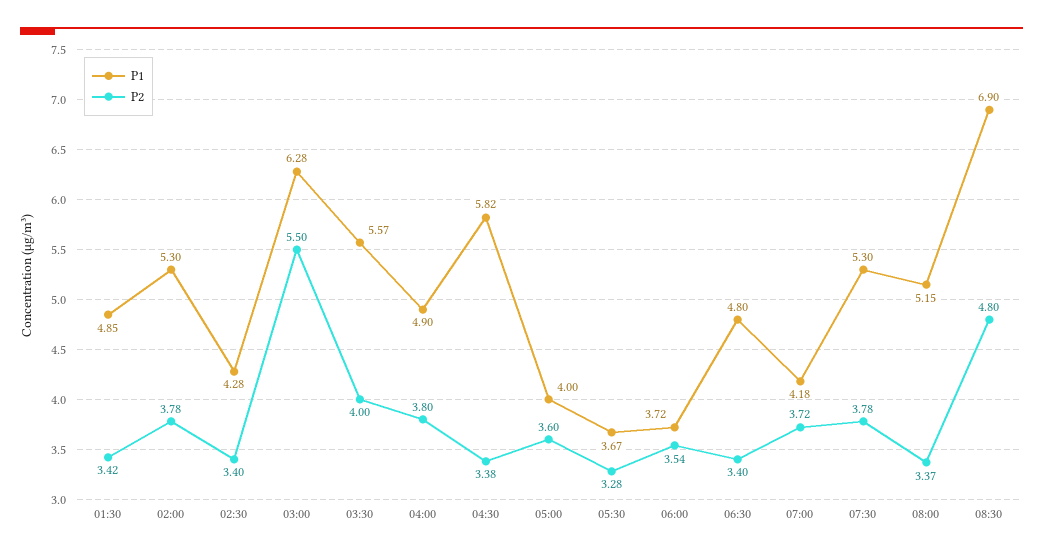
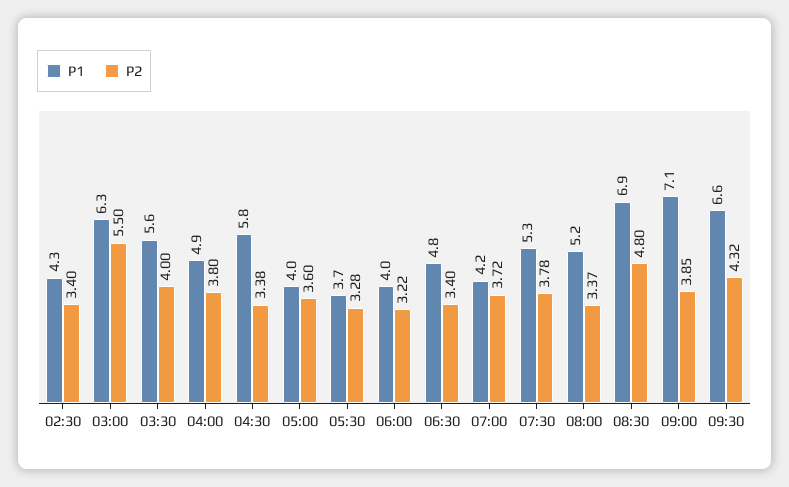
P1, 01:30: 4.85 -> none
P2, 01:30: 3.42 -> none
P1, 02:00: 5.3 -> none
P2, 02:00: 3.78 -> none
P1, 06:00: 3.72 -> 4
P2, 06:00: 3.54 -> 3.22
P1, 09:00: none -> 7.1
P2, 09:00: none -> 3.85
P1, 09:30: none -> 6.6
P2, 09:30: none -> 4.32

